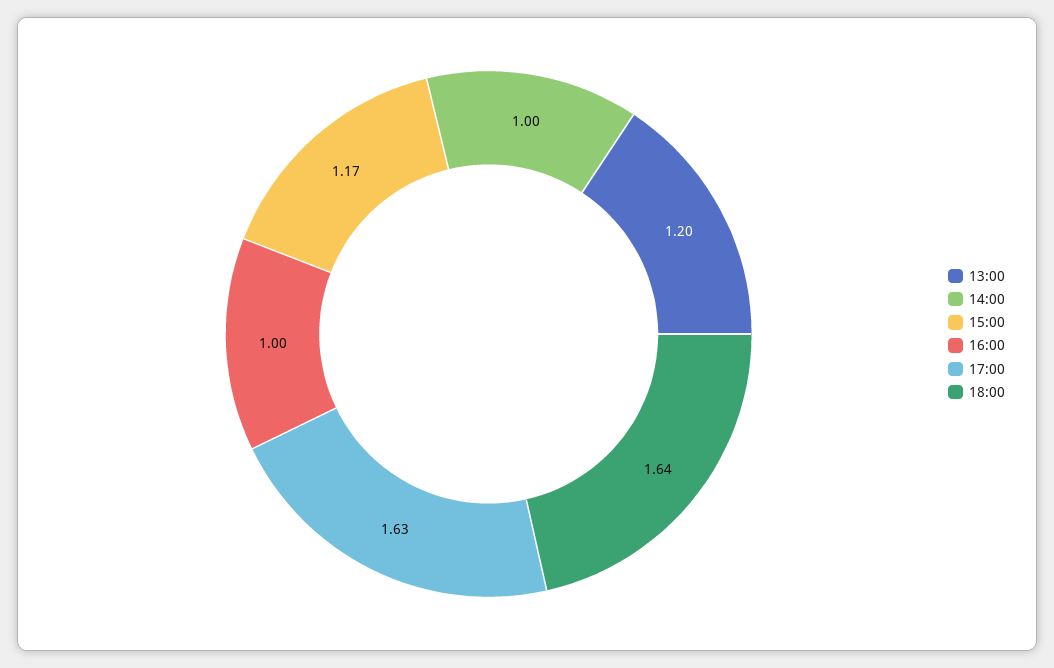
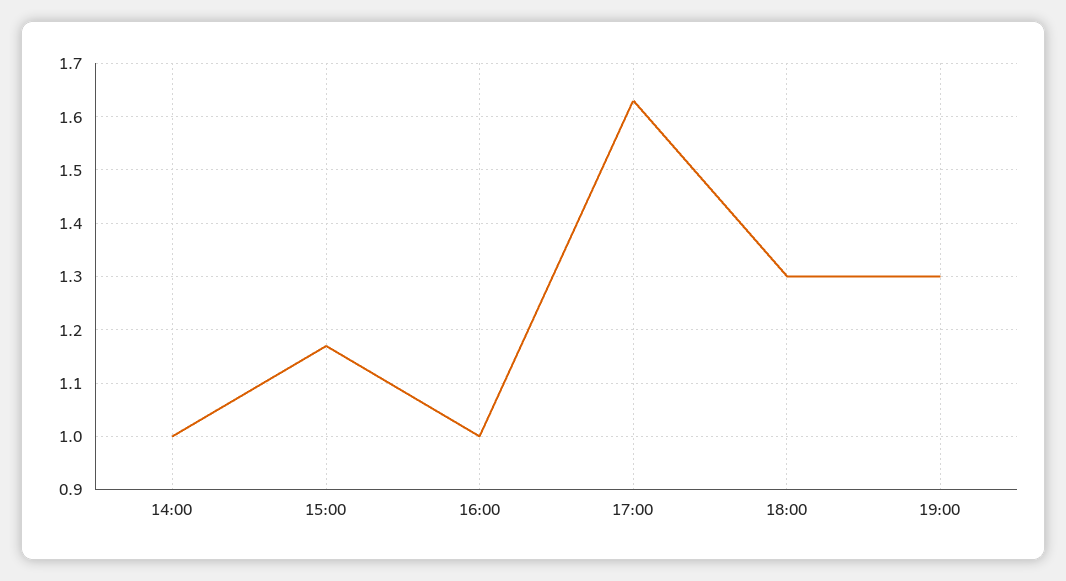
13:00: 1.2 -> none
18:00: 1.64 -> 1.3
19:00: none -> 1.3

